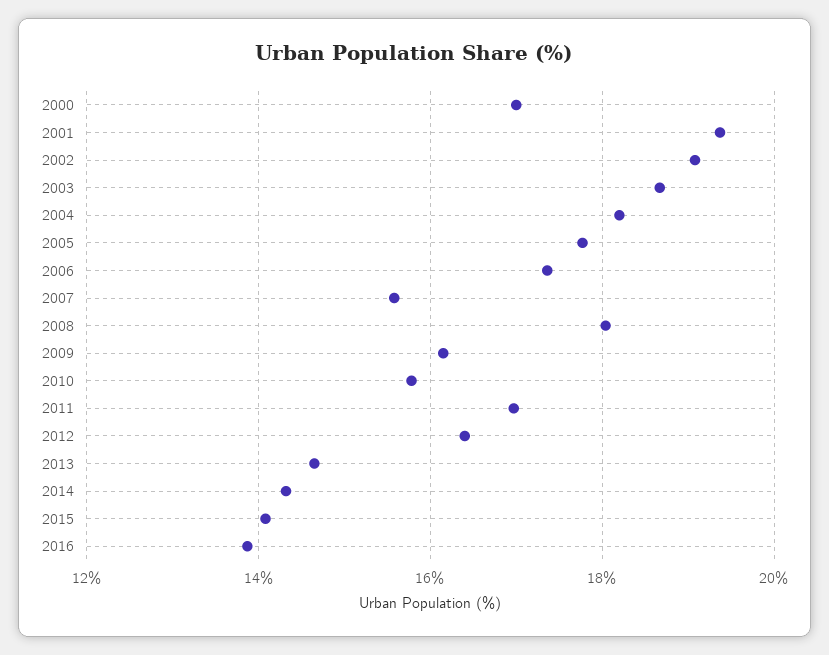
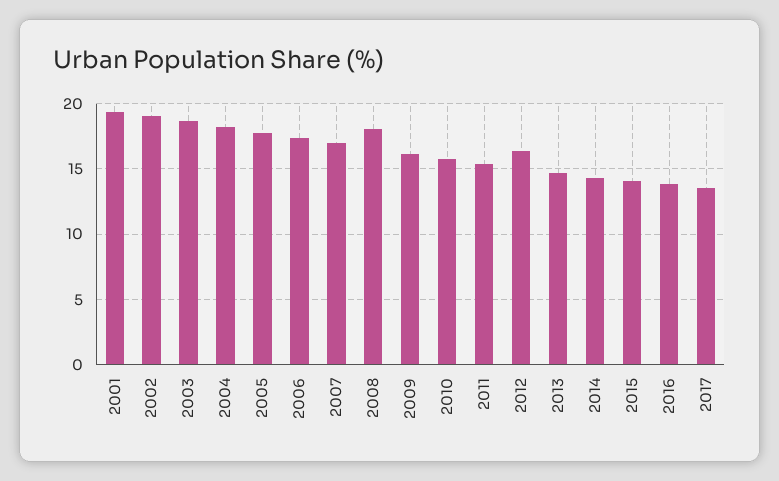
2000: 17 -> none
2007: 15.6 -> 17
2011: 17 -> 15.5
2017: none -> 13.5

